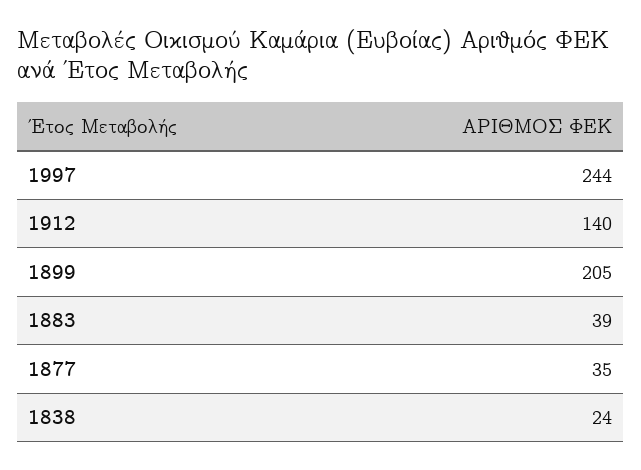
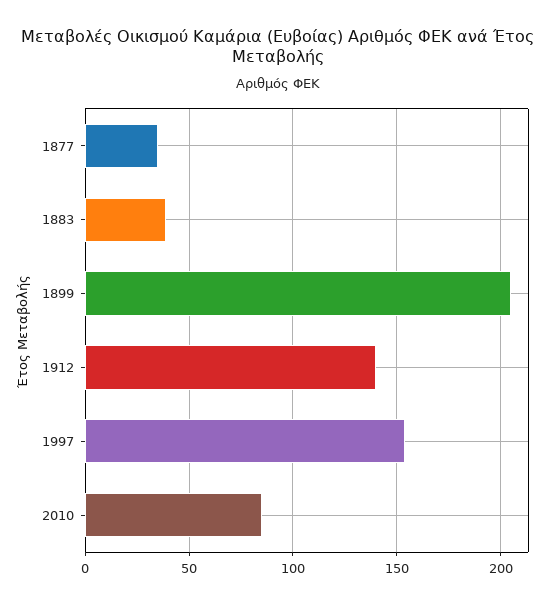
1997: 244 -> 155
1838: 24 -> none
2010: none -> 85

